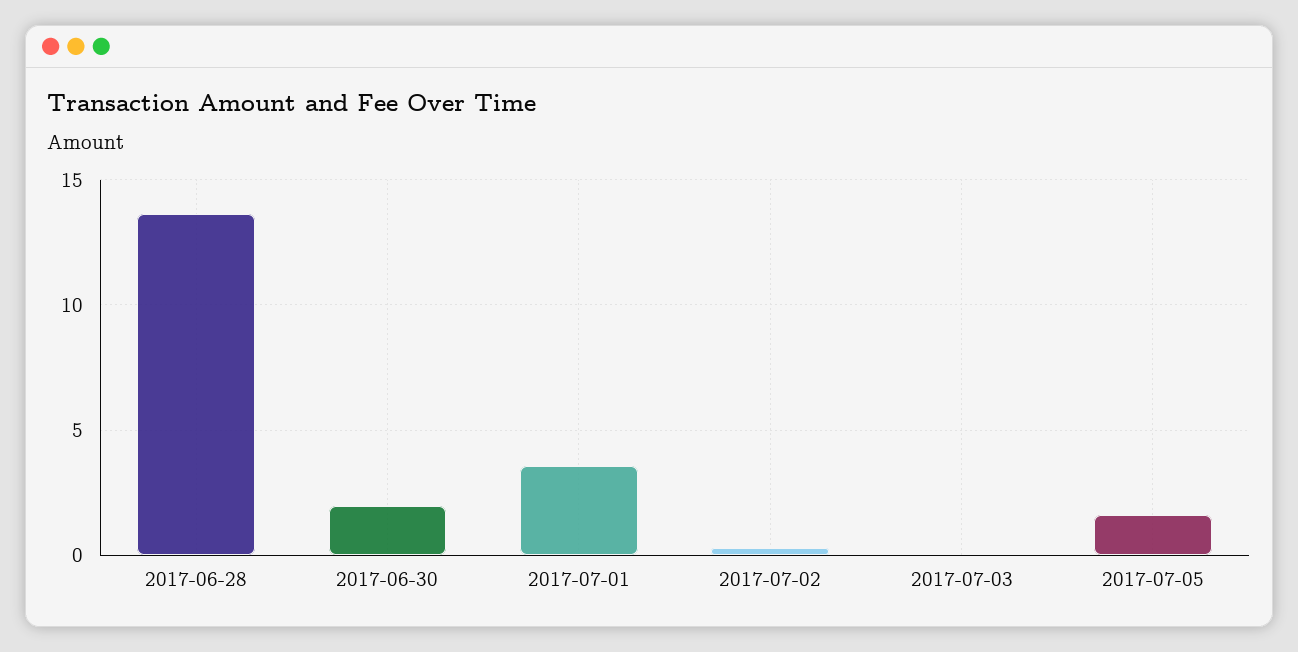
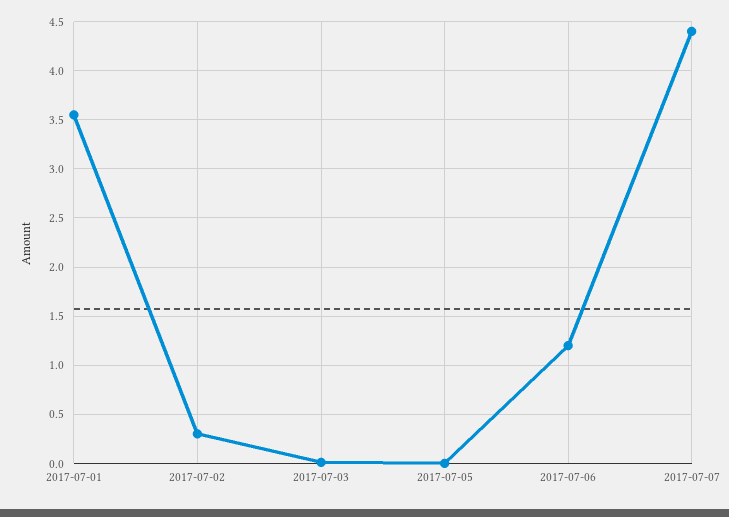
2017-06-28: 13.5 -> none
2017-06-30: 2 -> none
2017-07-05: 1.5 -> 0
2017-07-06: none -> 1.2
2017-07-07: none -> 4.4

